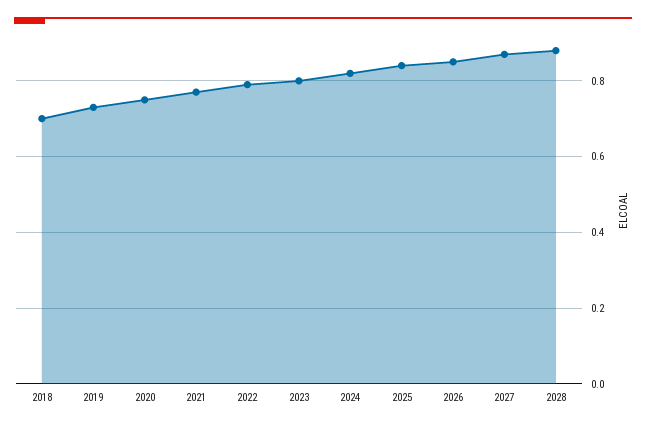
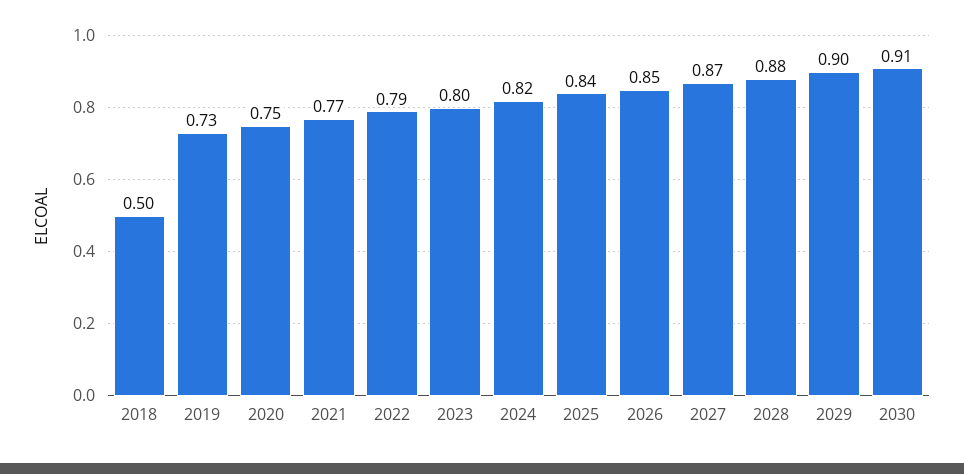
2018: 0.7 -> 0.5
2029: none -> 0.9
2030: none -> 0.91

